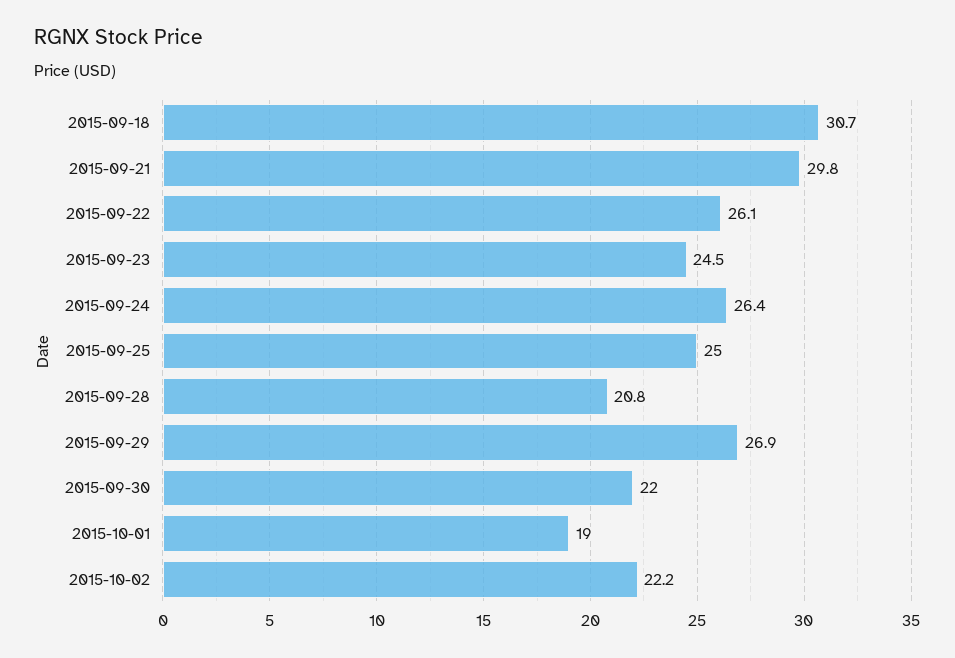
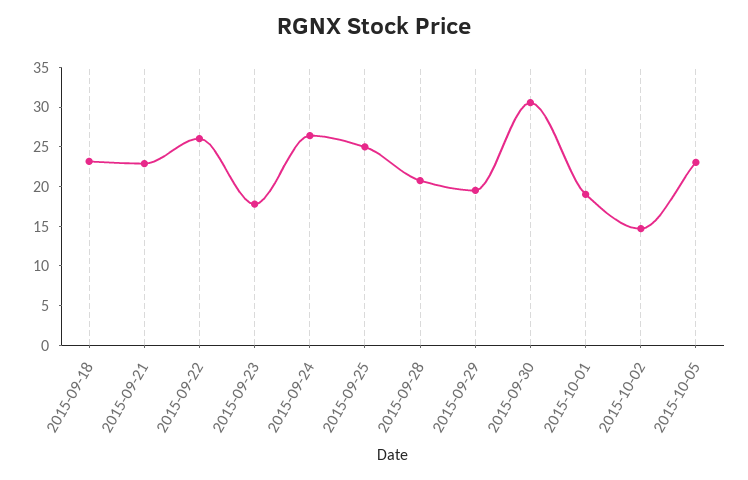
2015-09-18: 30.7 -> 22.5
2015-09-21: 29.8 -> 22.5
2015-09-23: 24.5 -> 17.5
2015-09-29: 26.9 -> 20
2015-09-30: 22 -> 30
2015-10-02: 22.2 -> 15
2015-10-05: none -> 22.5

